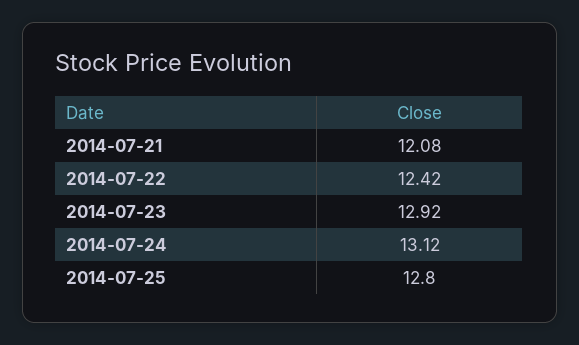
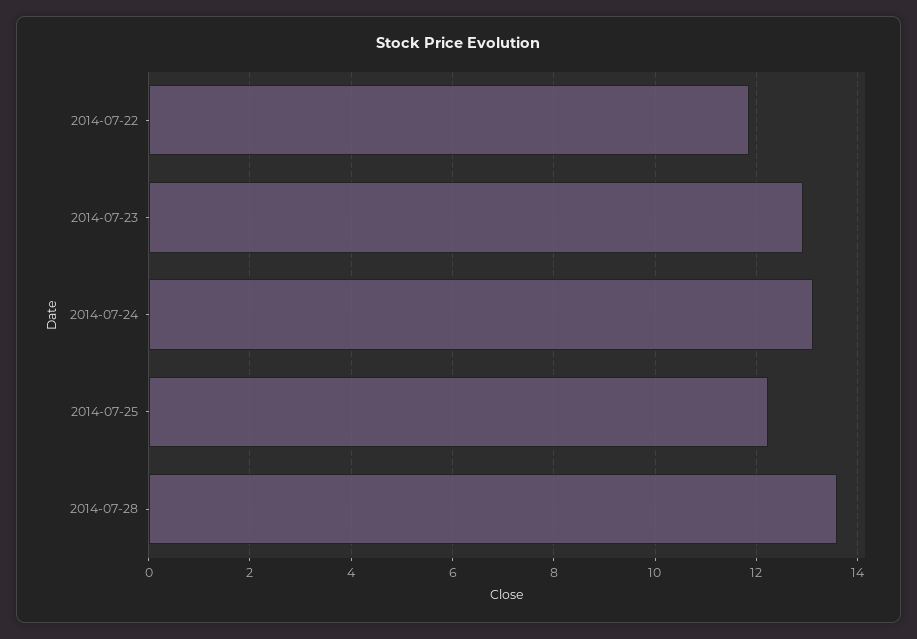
2014-07-21: 12.08 -> none
2014-07-22: 12.42 -> 11.8
2014-07-25: 12.8 -> 12.2
2014-07-28: none -> 13.6

